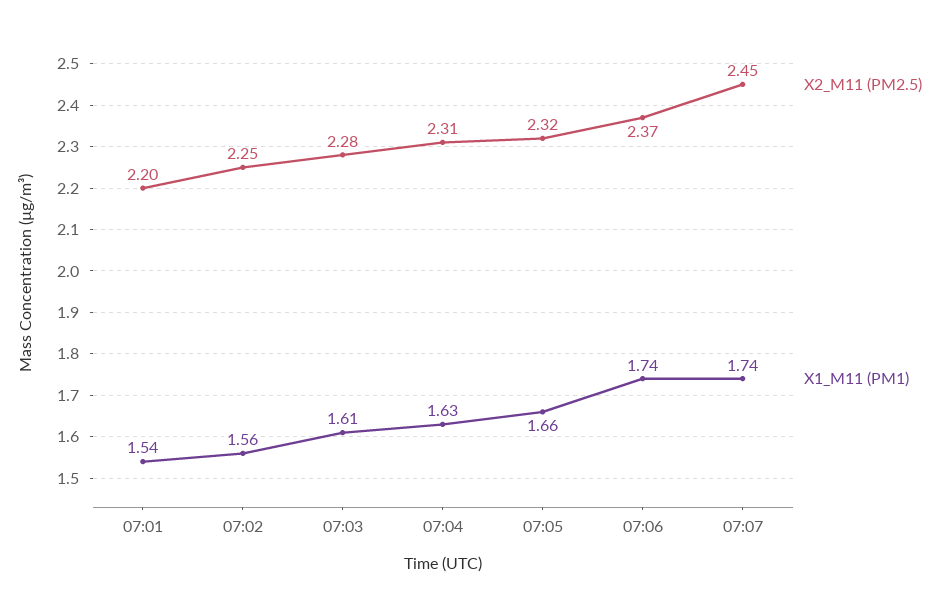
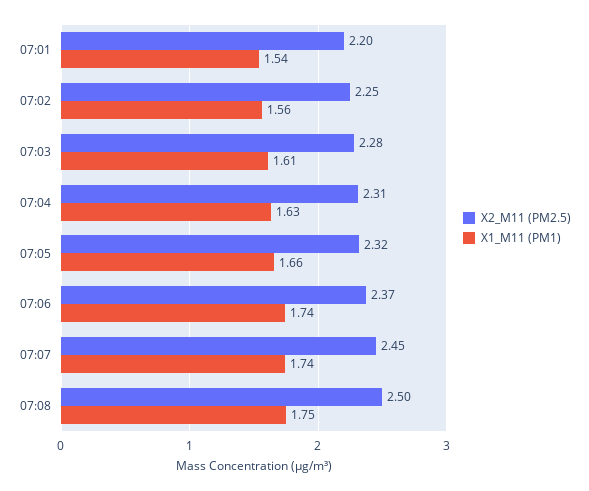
X2_M11 (PM2.5), 07:08: none -> 2.5
X1_M11 (PM1), 07:08: none -> 1.75

